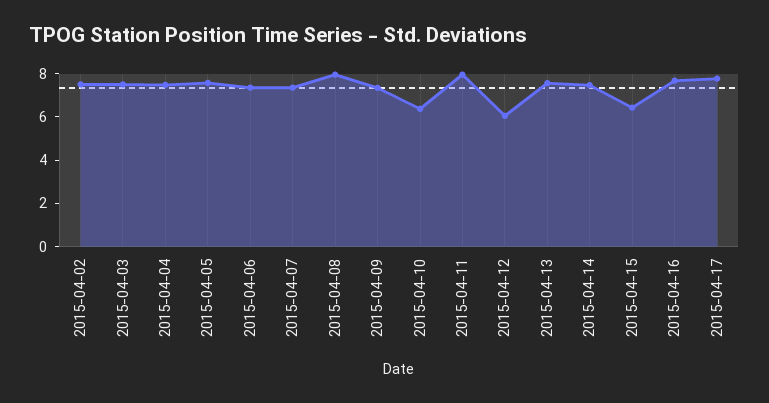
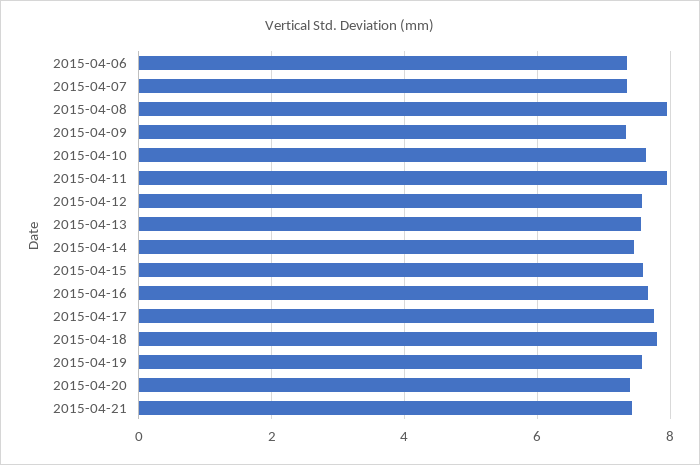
2015-04-02: 7.5 -> none
2015-04-03: 7.5 -> none
2015-04-04: 7.5 -> none
2015-04-05: 7.5 -> none
2015-04-10: 6.5 -> 7.6
2015-04-12: 6 -> 7.6
2015-04-15: 6.5 -> 7.6
2015-04-18: none -> 7.8
2015-04-19: none -> 7.6
2015-04-20: none -> 7.4
2015-04-21: none -> 7.4

